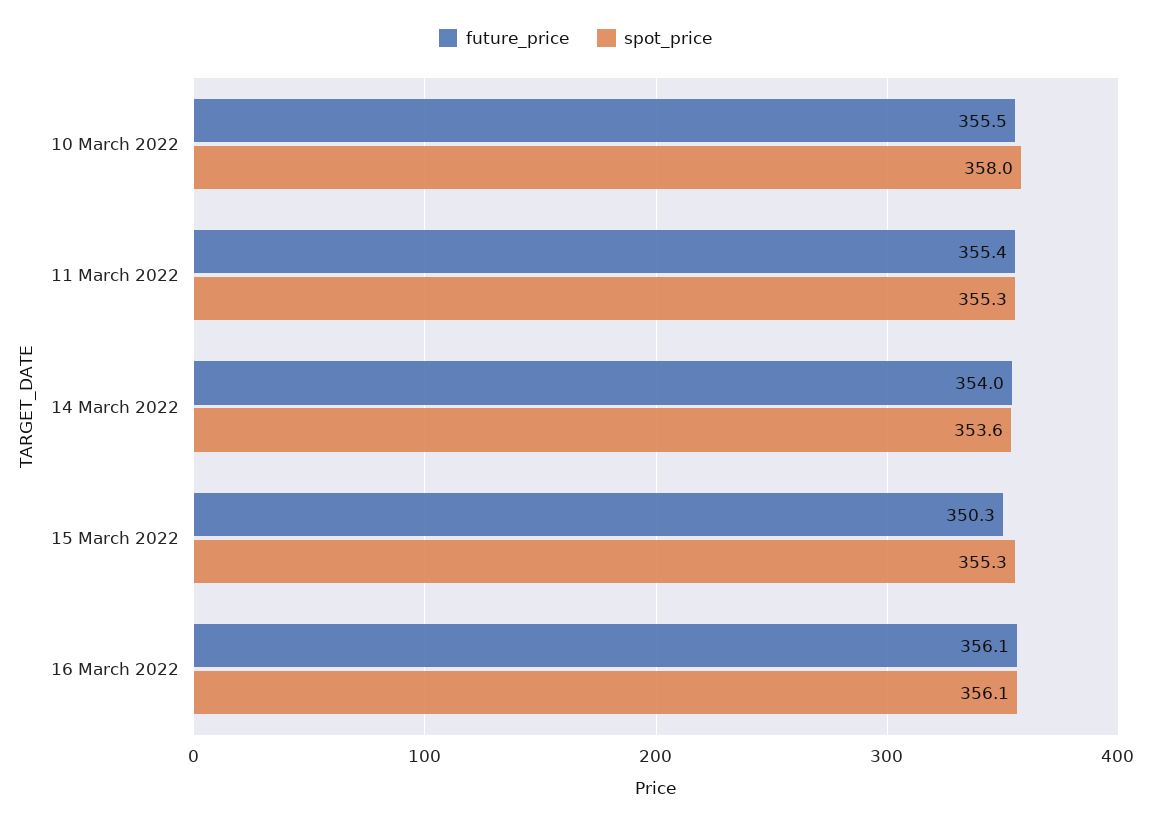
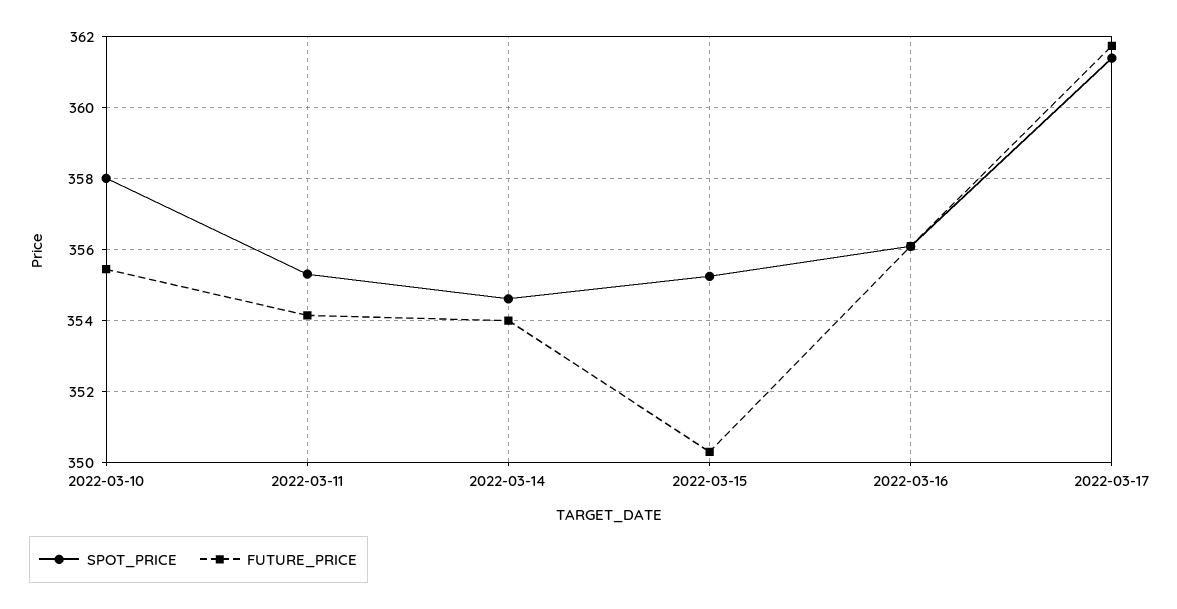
future_price, 11 March 2022: 355.4 -> 354.2
spot_price, 14 March 2022: 353.6 -> 354.6
spot_price, 2022-03-17: none -> 361.4
future_price, 2022-03-17: none -> 361.8

